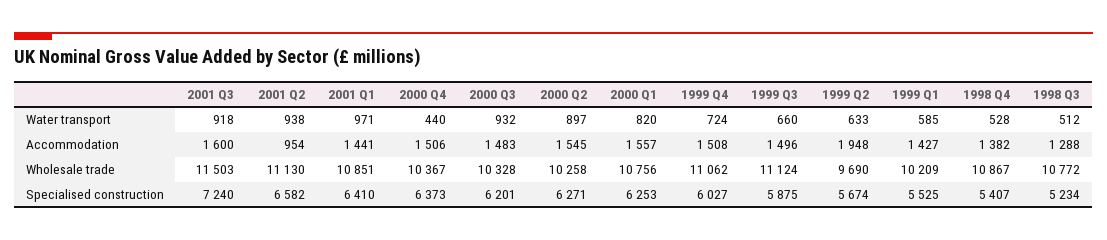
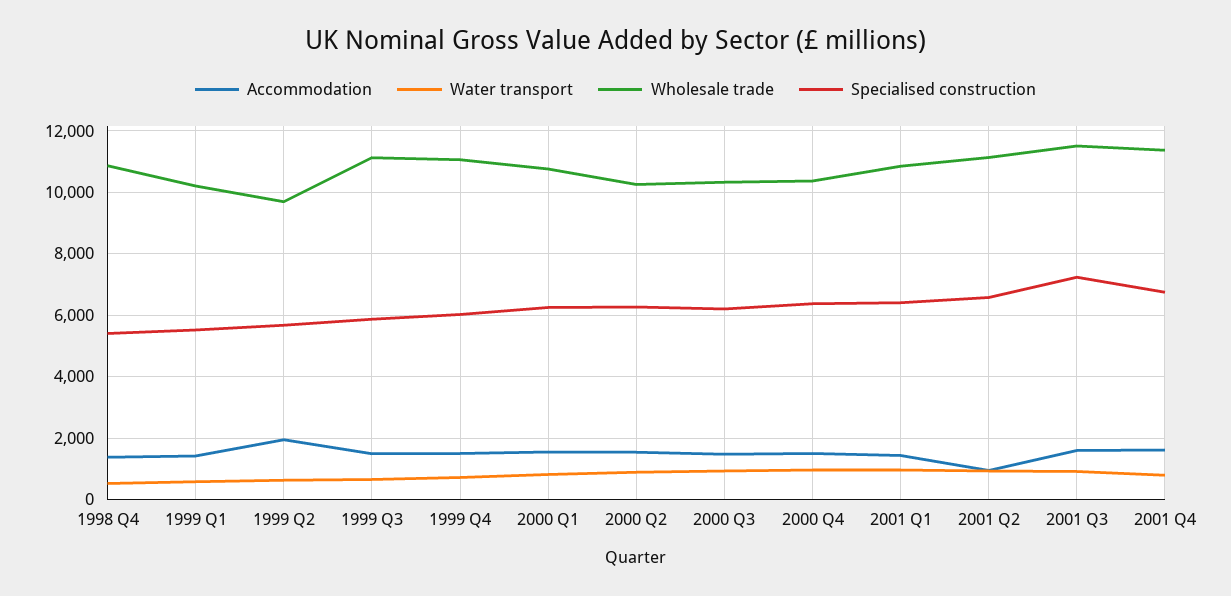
Water transport, 2000 Q4: 440 -> 1000
Water transport, 1998 Q3: 512 -> none
Accommodation, 1998 Q3: 1288 -> none
Wholesale trade, 1998 Q3: 10772 -> none
Specialised construction, 1998 Q3: 5234 -> none
Accommodation, 2001 Q4: none -> 1600
Water transport, 2001 Q4: none -> 800
Wholesale trade, 2001 Q4: none -> 11400
Specialised construction, 2001 Q4: none -> 6800

